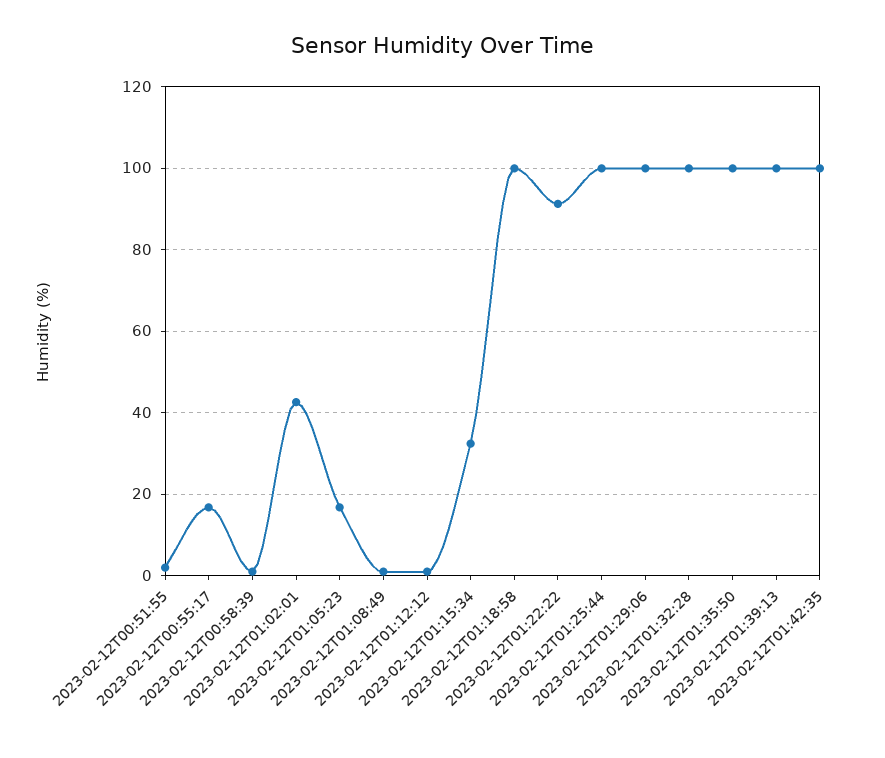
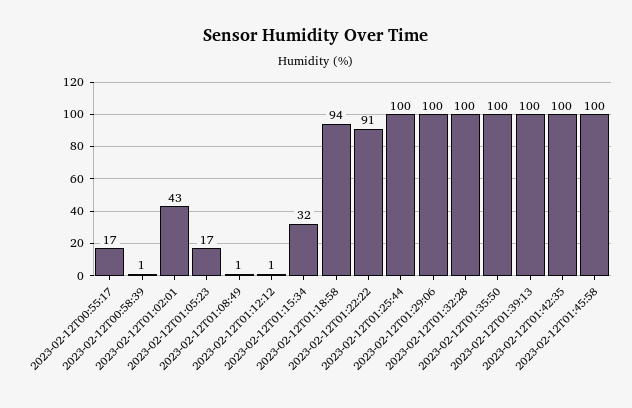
2023-02-12T00:51:55: 2 -> none
2023-02-12T01:18:58: 100 -> 94
2023-02-12T01:45:58: none -> 100

